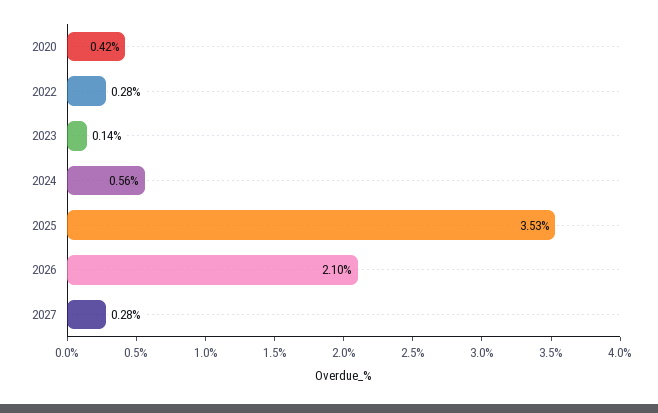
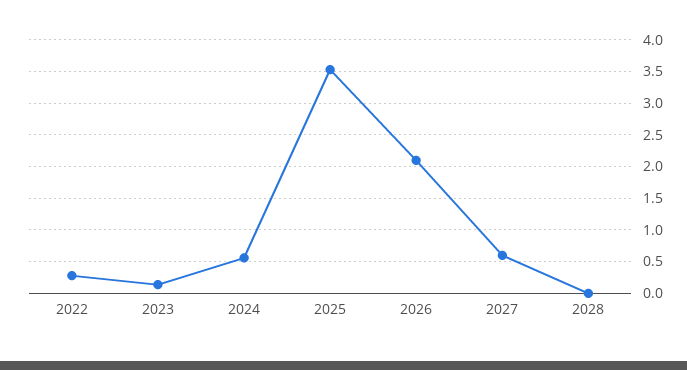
2020: 0.42 -> none
2027: 0.28 -> 0.6
2028: none -> 0

